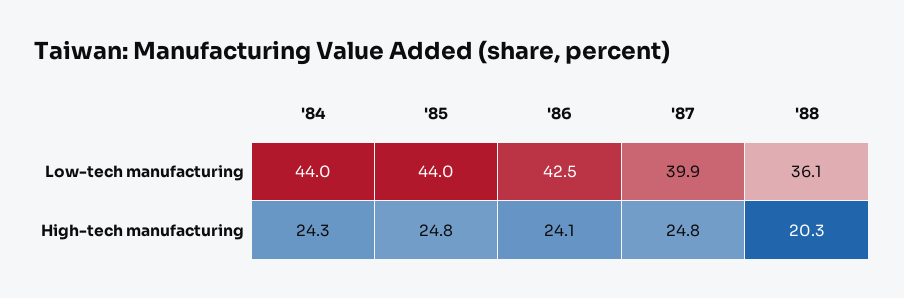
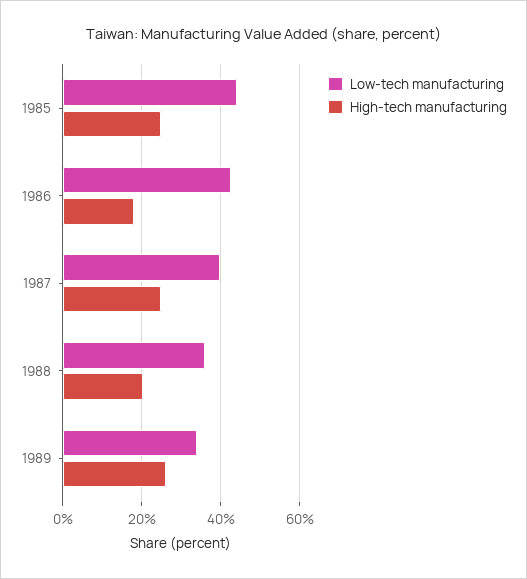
Low-tech manufacturing, '84: 44 -> none
High-tech manufacturing, '84: 24.3 -> none
High-tech manufacturing, '86: 24.1 -> 18
Low-tech manufacturing, 1989: none -> 34
High-tech manufacturing, 1989: none -> 26

